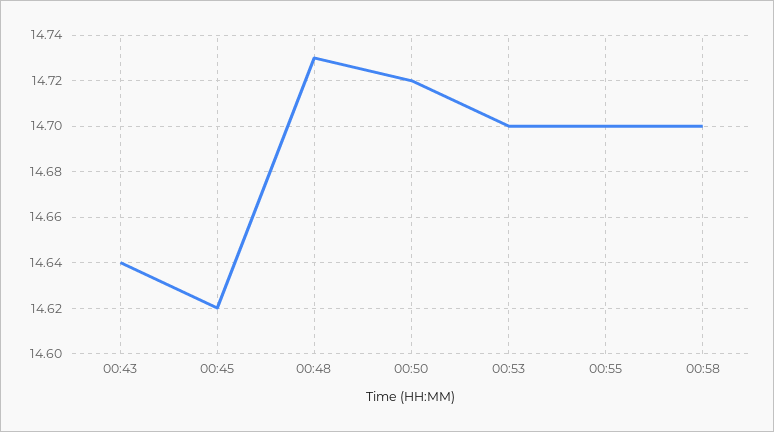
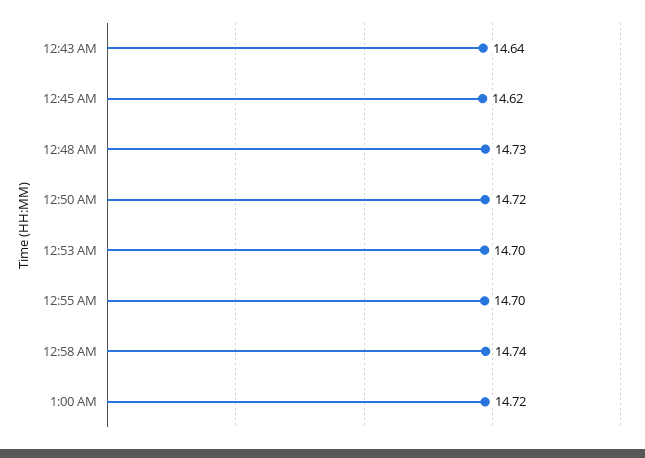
00:58: 14.7 -> 14.74
1:00 AM: none -> 14.72

